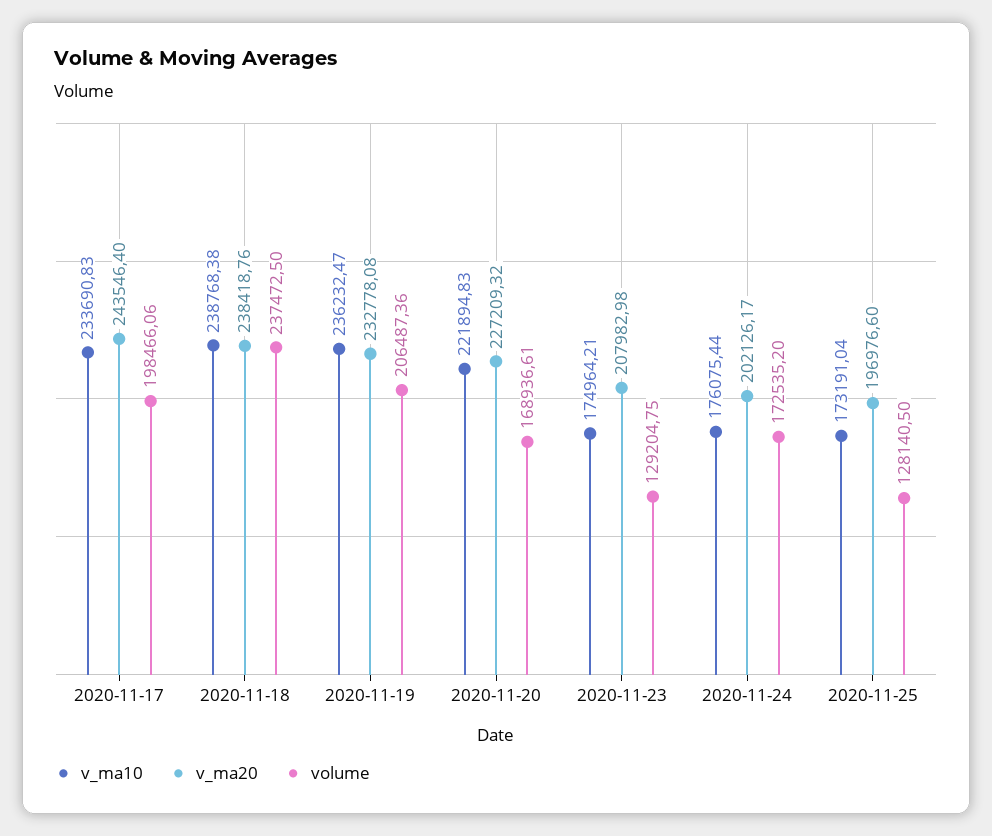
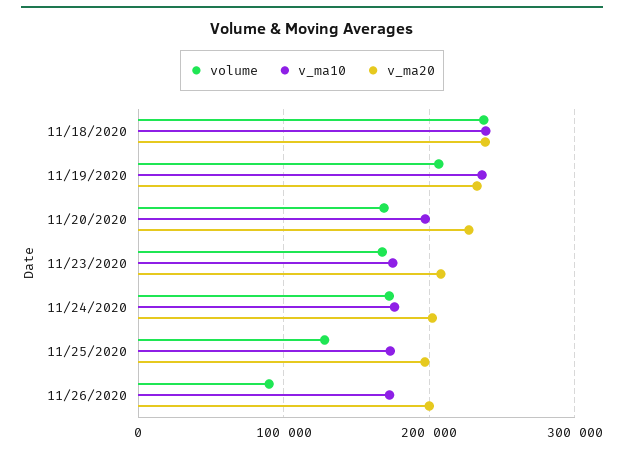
v_ma10, 2020-11-17: 233690.83 -> none
v_ma20, 2020-11-17: 243546.4 -> none
volume, 2020-11-17: 198466.06 -> none
v_ma10, 2020-11-20: 221894.83 -> 200000
volume, 2020-11-23: 129204.75 -> 170000
volume, 11/26/2020: none -> 90000
v_ma10, 11/26/2020: none -> 170000
v_ma20, 11/26/2020: none -> 200000

